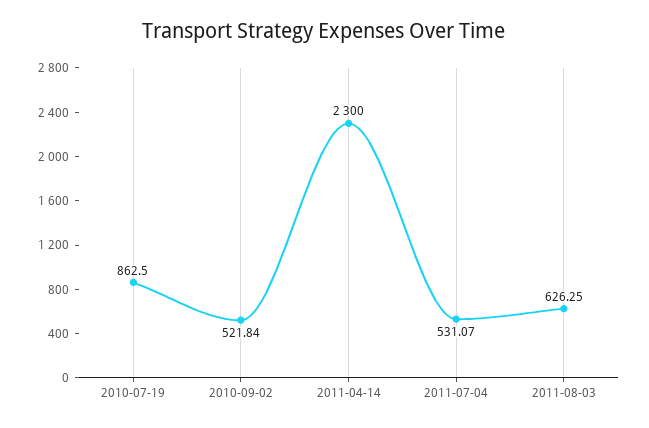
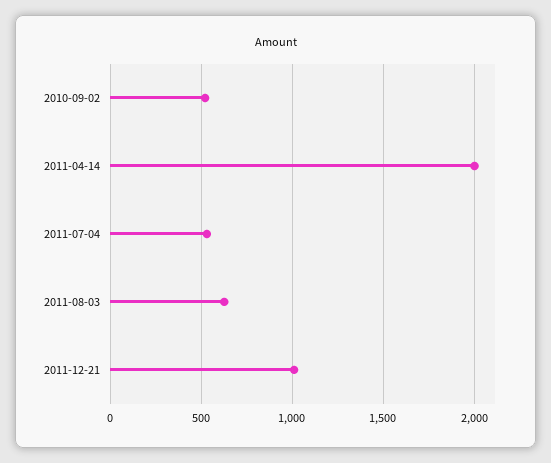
2010-07-19: 862.5 -> none
2011-04-14: 2300 -> 2000
2011-12-21: none -> 1000

